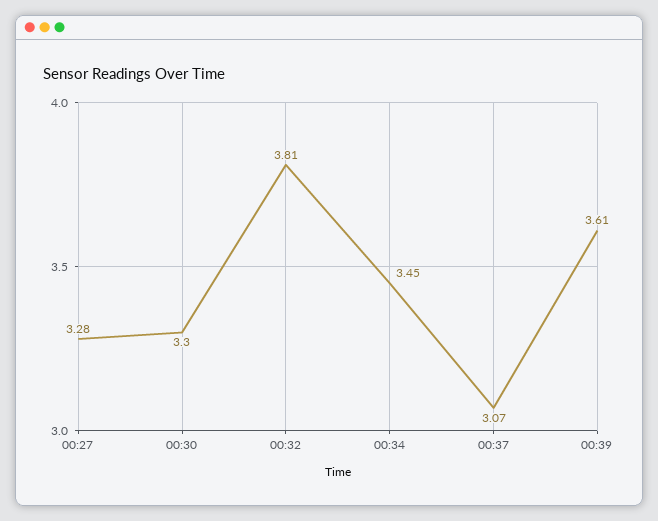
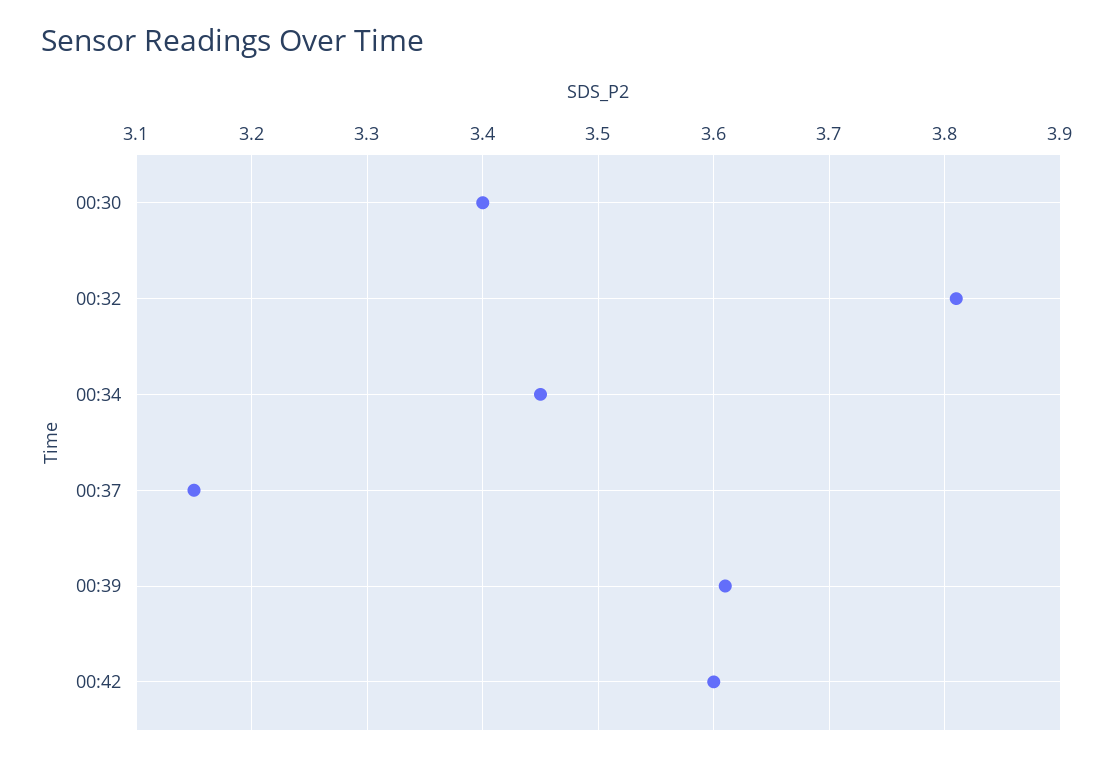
00:27: 3.28 -> none
00:30: 3.3 -> 3.4
00:37: 3.07 -> 3.15
00:42: none -> 3.6

